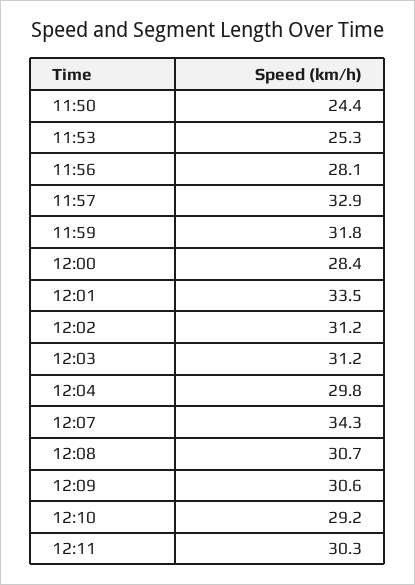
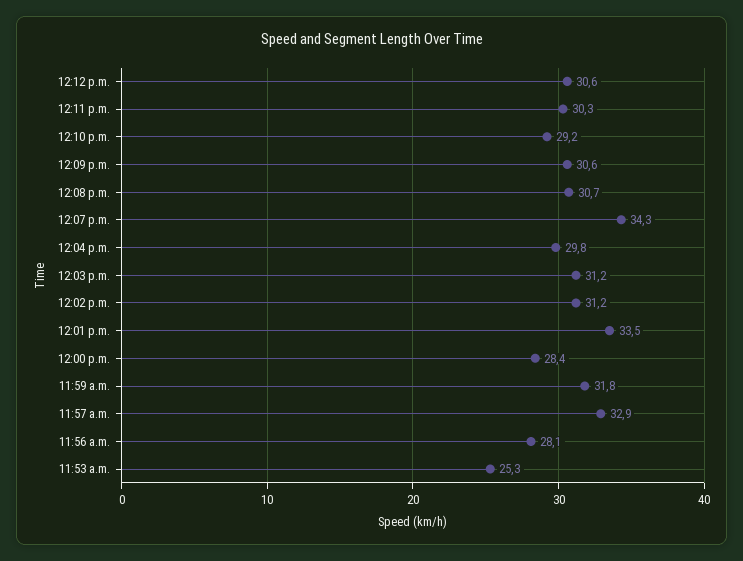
11:50: 24.4 -> none
12:12 p.m.: none -> 30.6

